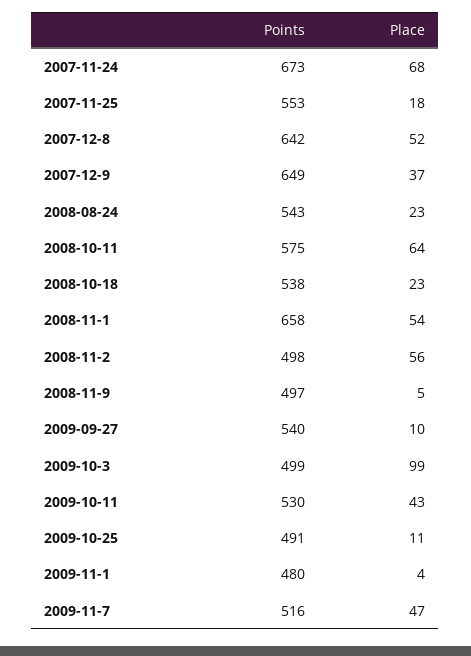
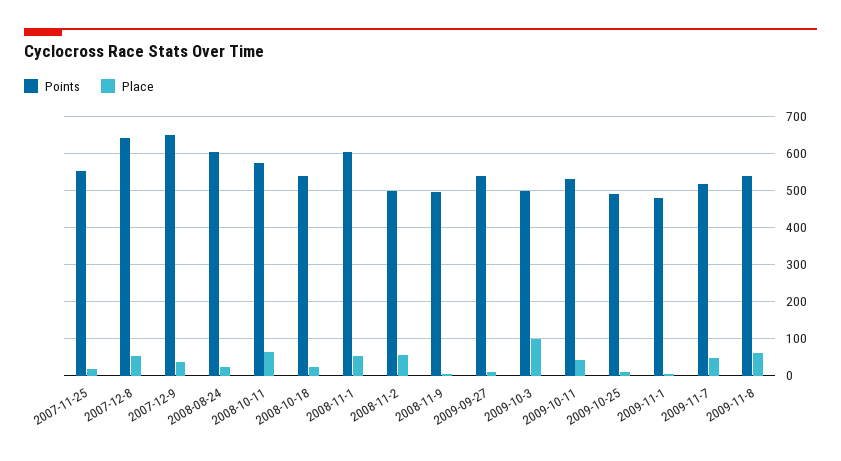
Points, 2007-11-24: 673 -> none
Place, 2007-11-24: 68 -> none
Points, 2008-08-24: 543 -> 600
Points, 2008-11-1: 658 -> 600
Points, 2009-11-8: none -> 540
Place, 2009-11-8: none -> 60

